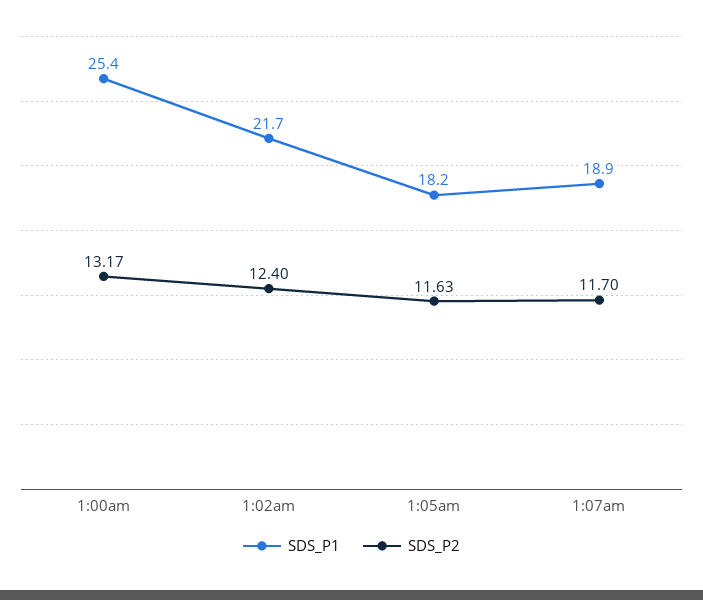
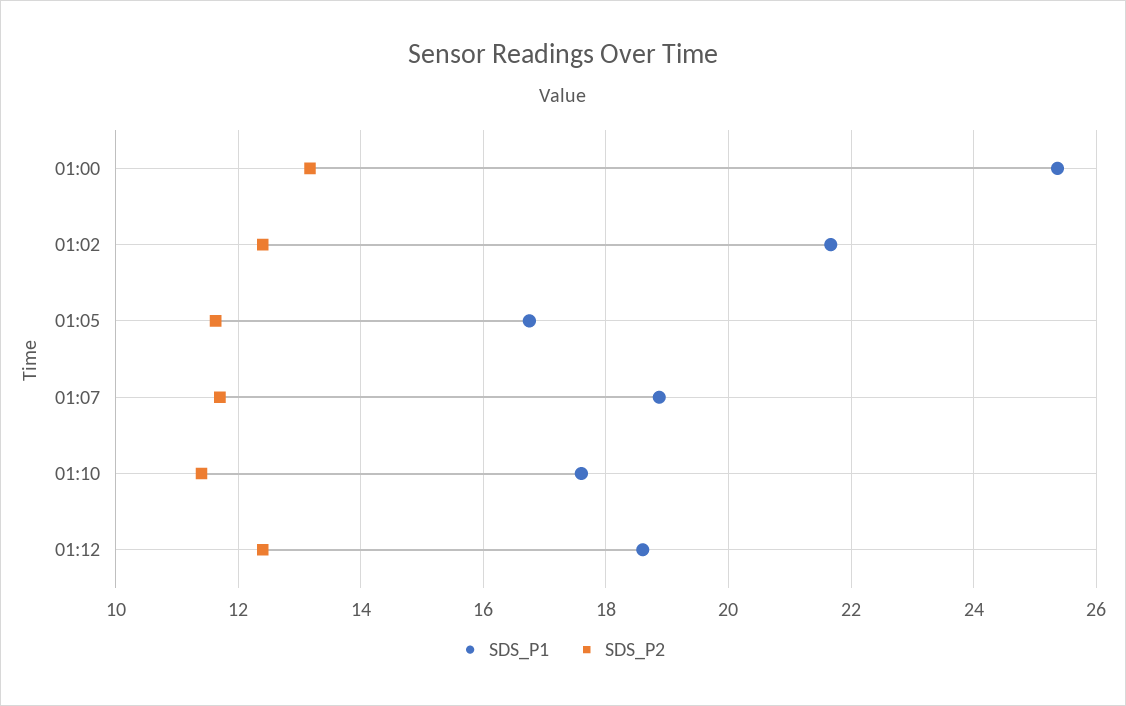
SDS_P1, 1:05am: 18.2 -> 16.8
SDS_P1, 01:10: none -> 17.6
SDS_P2, 01:10: none -> 11.4
SDS_P1, 01:12: none -> 18.6
SDS_P2, 01:12: none -> 12.4

